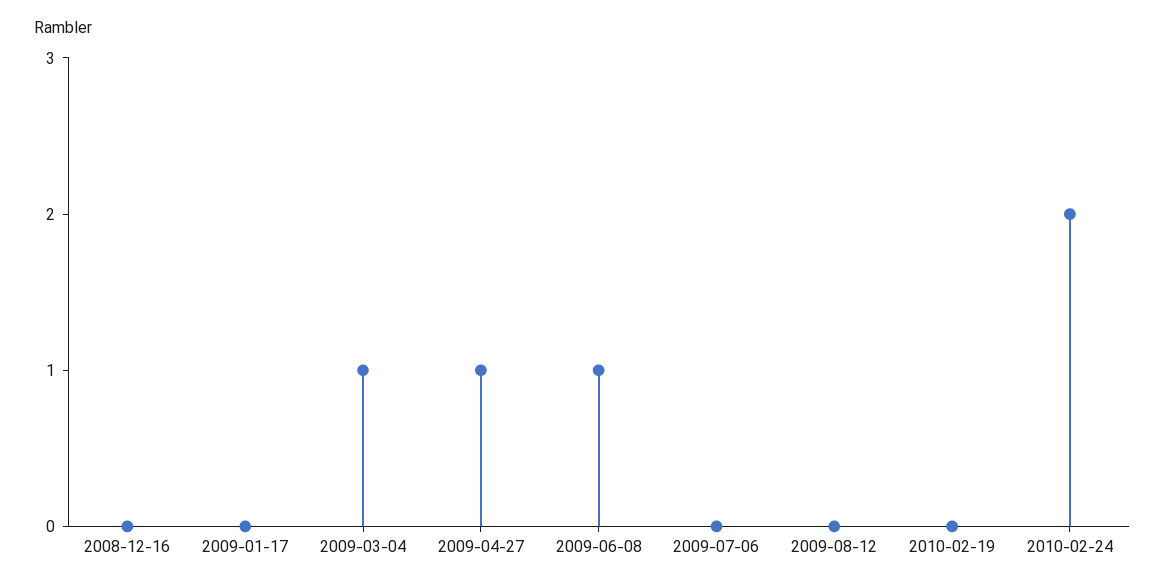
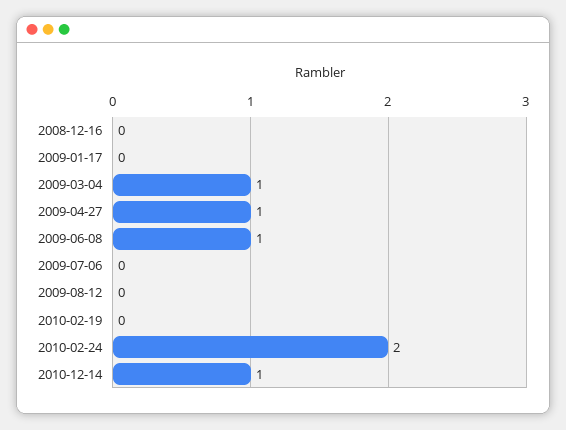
2010-12-14: none -> 1

